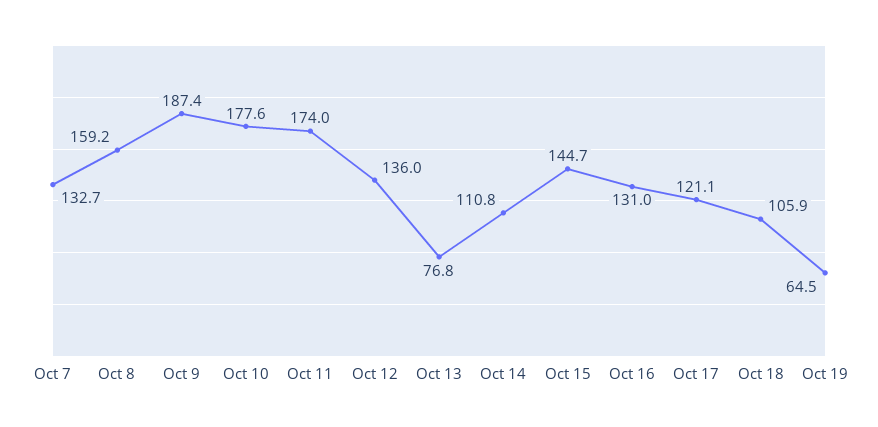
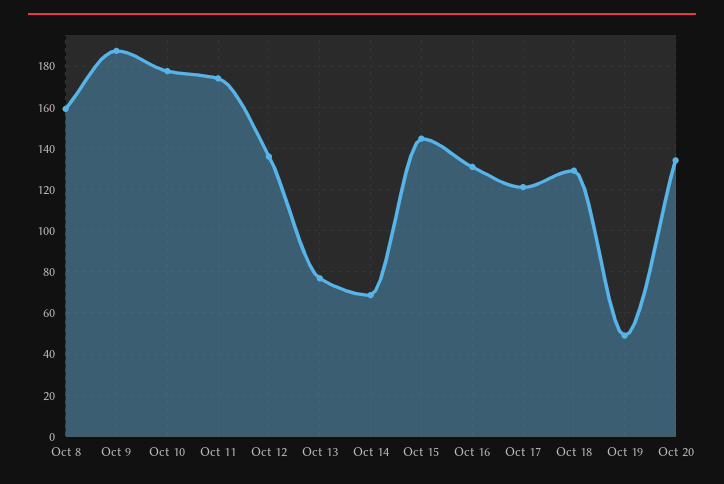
Oct 7: 132.7 -> none
Oct 14: 110.8 -> 70
Oct 18: 105.9 -> 130
Oct 19: 64.5 -> 50
Oct 20: none -> 135

